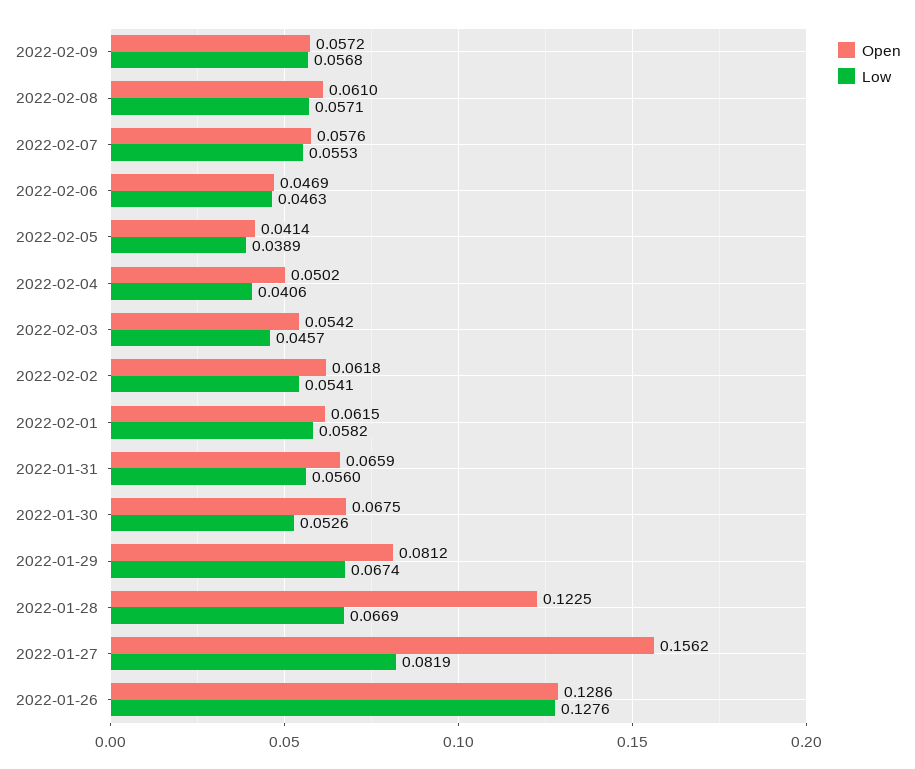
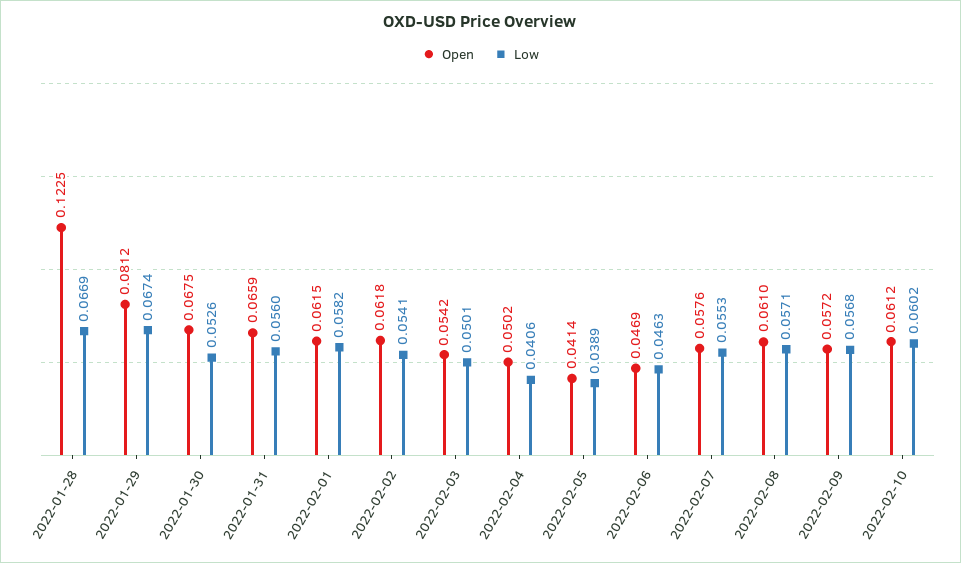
Low, 2022-02-03: 0.0457 -> 0.0501
Open, 2022-01-27: 0.1562 -> none
Low, 2022-01-27: 0.0819 -> none
Open, 2022-01-26: 0.1286 -> none
Low, 2022-01-26: 0.1276 -> none
Open, 2022-02-10: none -> 0.0612
Low, 2022-02-10: none -> 0.0602

